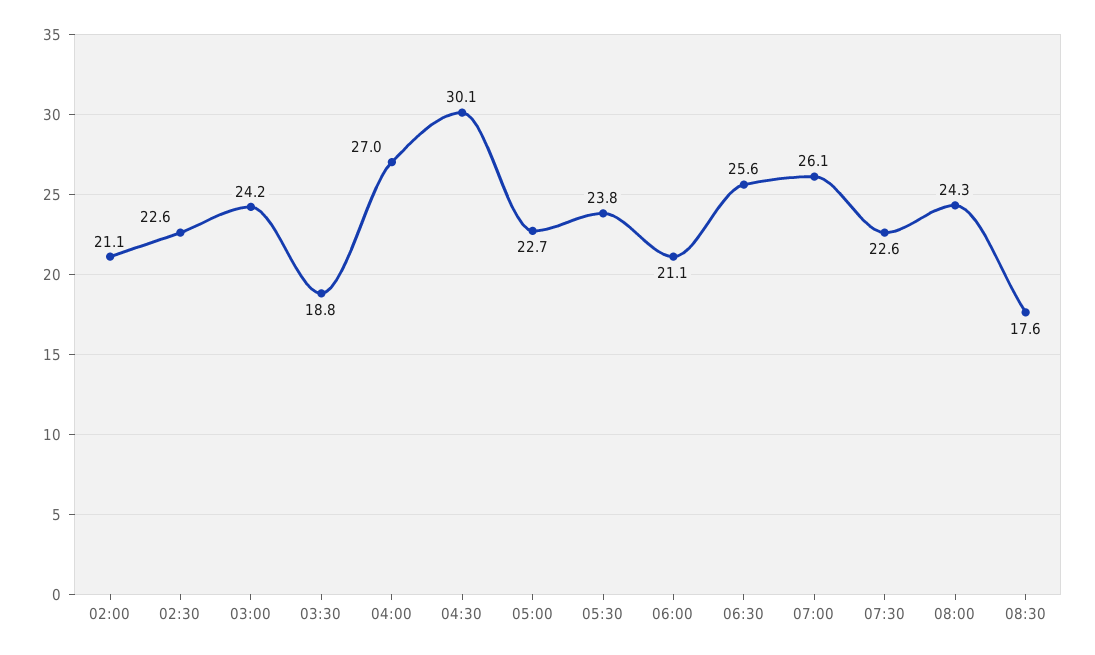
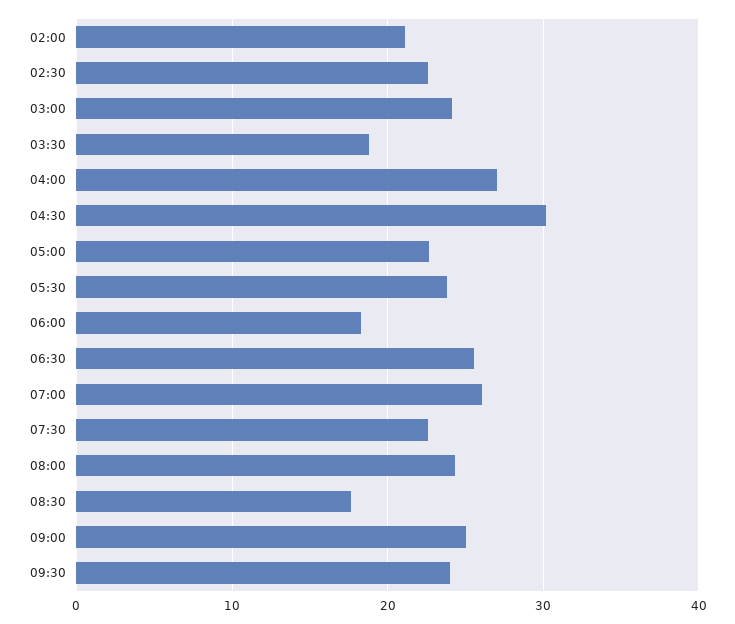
06:00: 21.1 -> 18
09:00: none -> 25
09:30: none -> 24

